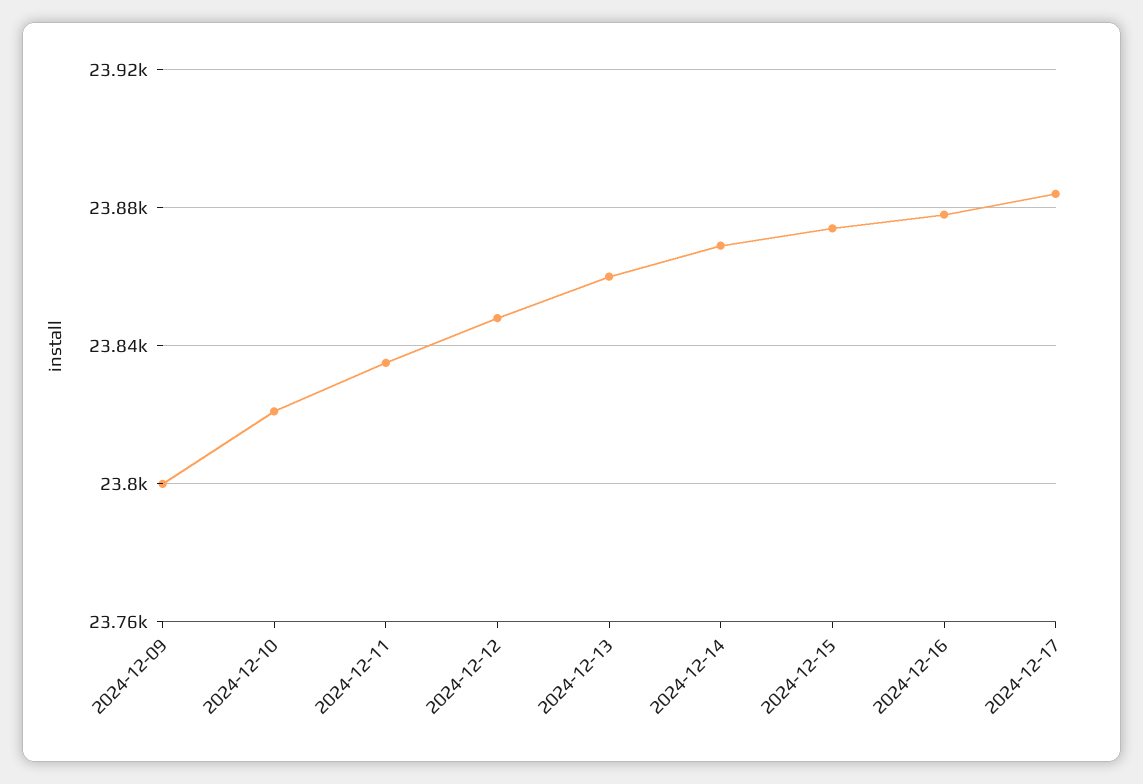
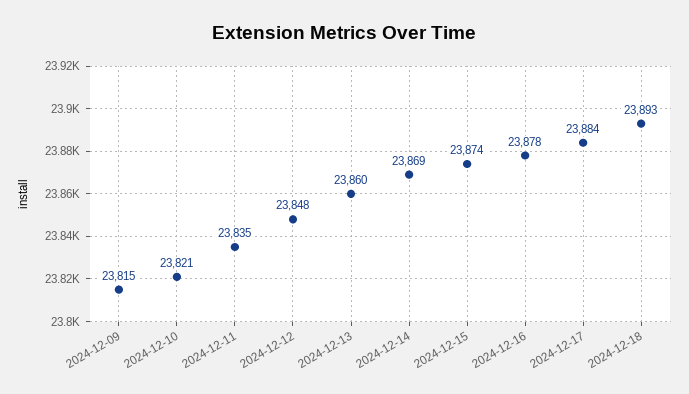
2024-12-09: 23800 -> 23815
2024-12-18: none -> 23893

